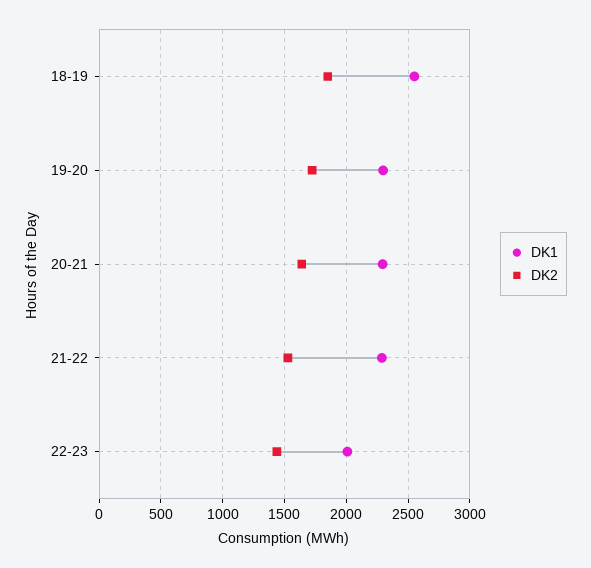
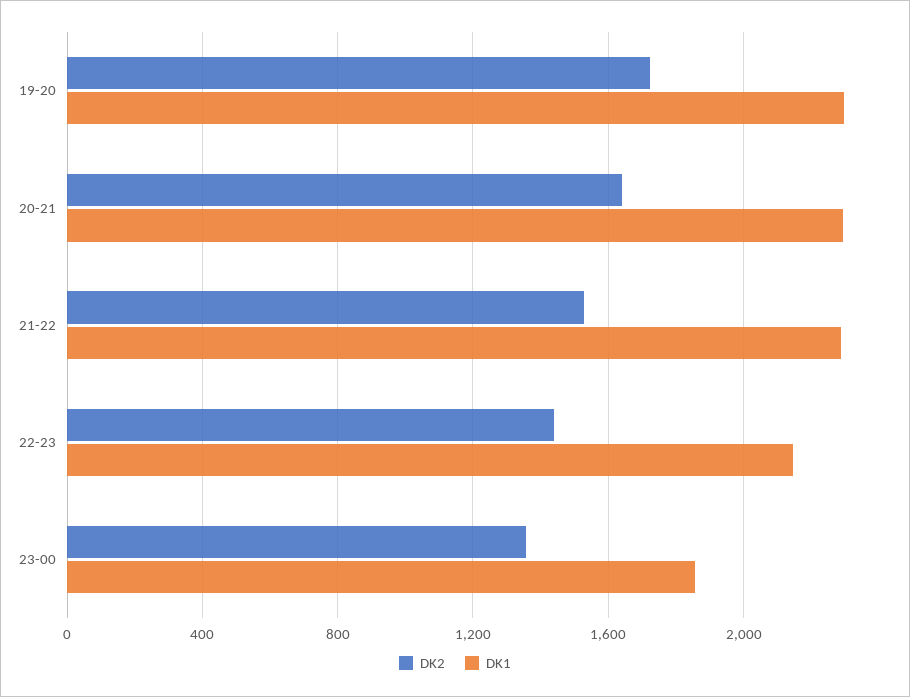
DK1, 18-19: 2550 -> none
DK2, 18-19: 1850 -> none
DK1, 22-23: 2000 -> 2150
DK2, 23-00: none -> 1350
DK1, 23-00: none -> 1850

